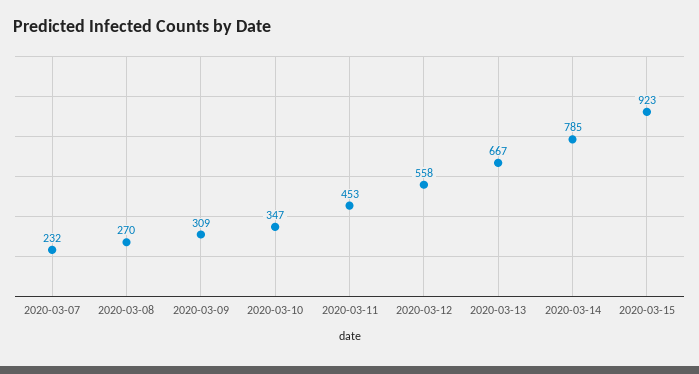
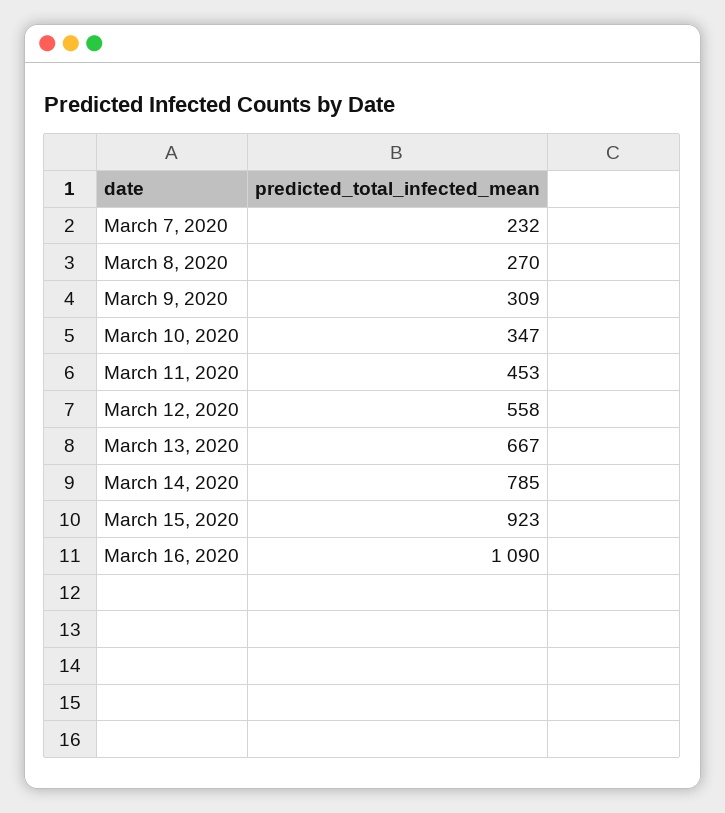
March 16, 2020: none -> 1090

